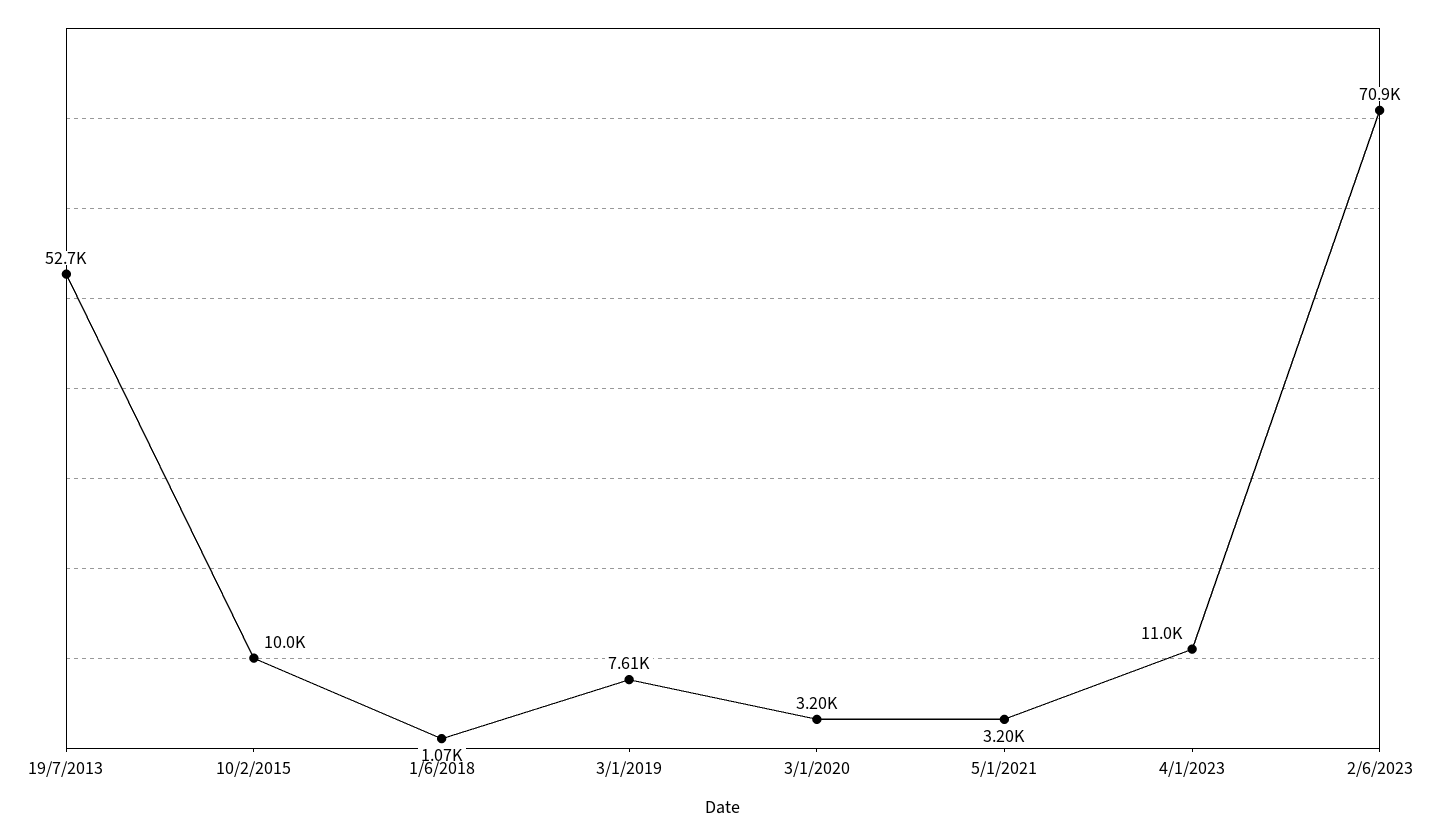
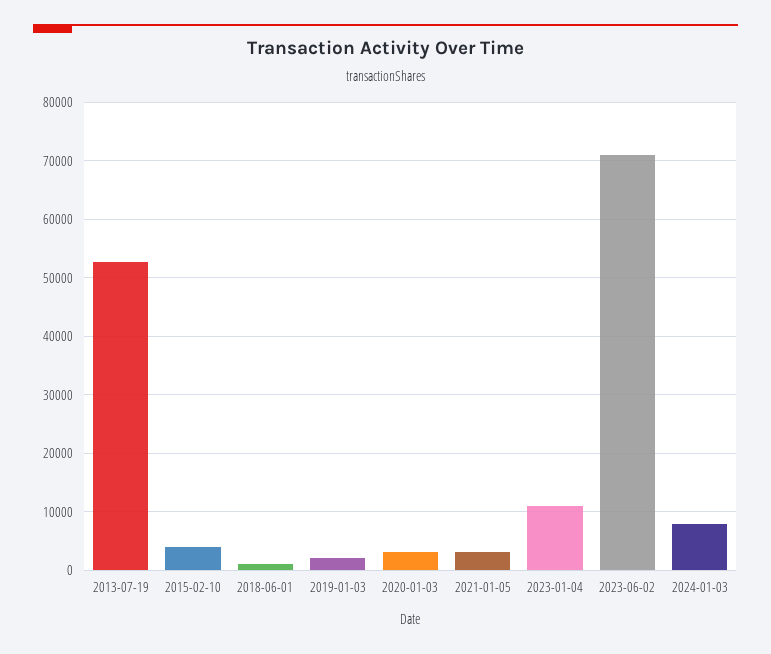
10/2/2015: 10000 -> 4000
3/1/2019: 7610 -> 2000
2024-01-03: none -> 8000

